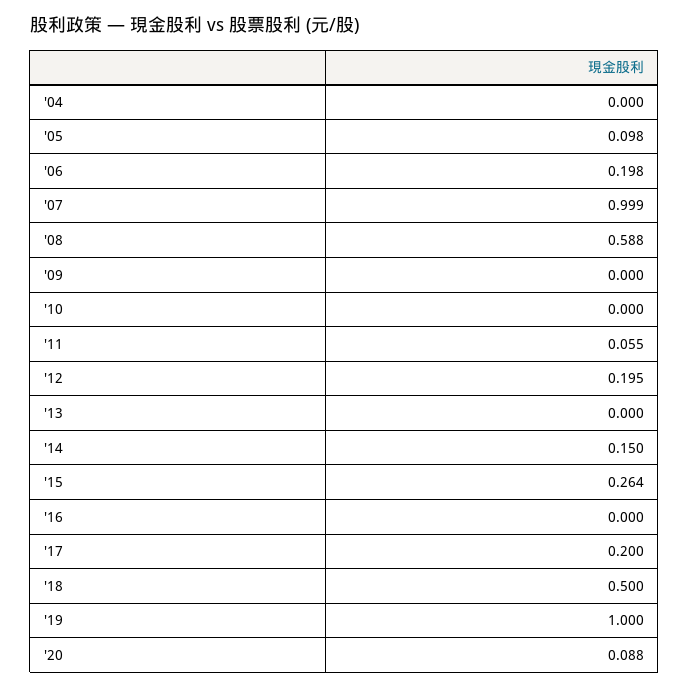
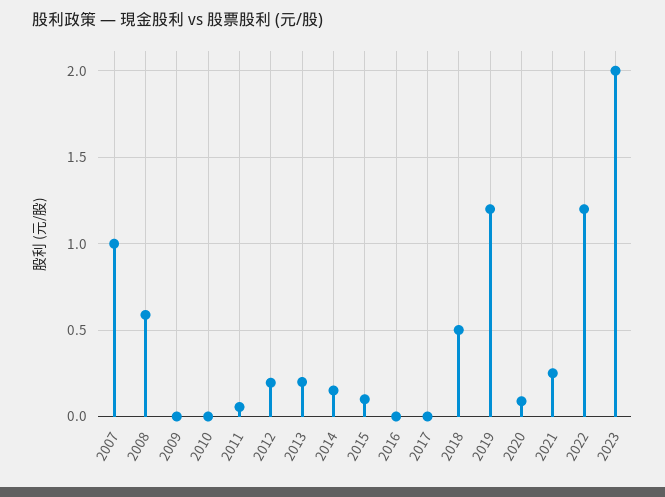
'04: 0 -> none
'05: 0.098 -> none
'06: 0.198 -> none
'13: 0 -> 0.2
'15: 0.264 -> 0.1
'17: 0.2 -> 0
'19: 1 -> 1.2
2021: none -> 0.25
2022: none -> 1.2
2023: none -> 2

